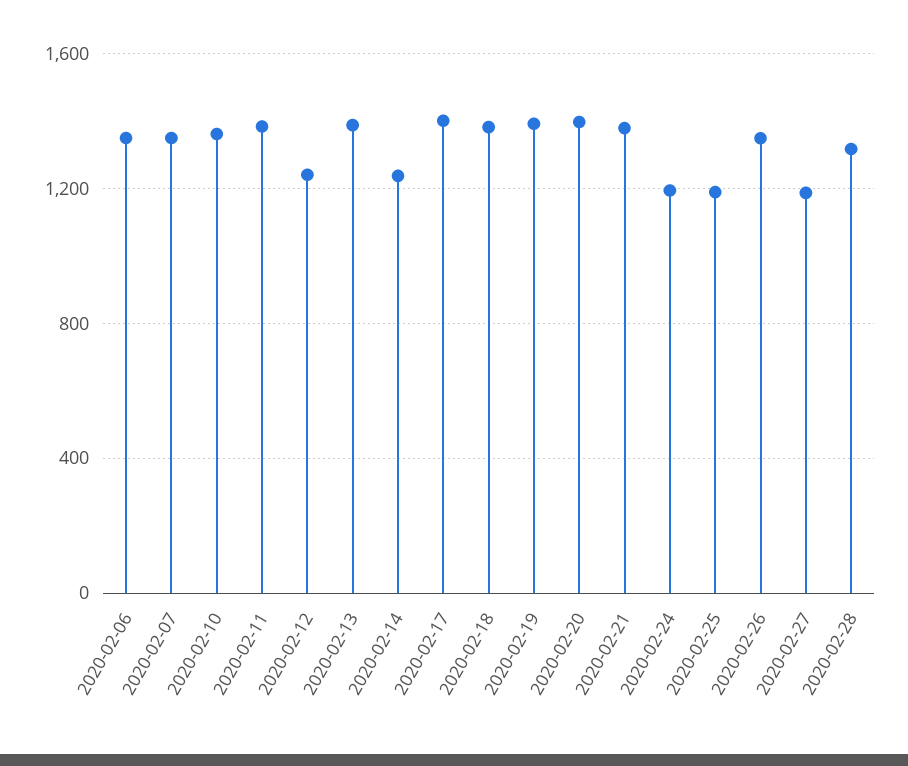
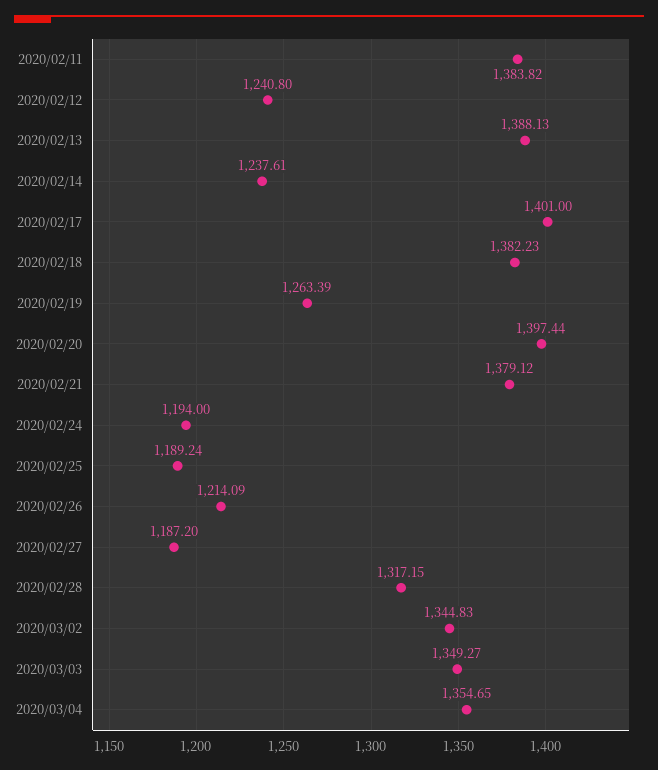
2020-02-06: 1350 -> none
2020-02-07: 1350 -> none
2020-02-10: 1350 -> none
2020-02-19: 1400 -> 1263.39
2020-02-26: 1350 -> 1214.09
2020/03/02: none -> 1344.83
2020/03/03: none -> 1349.27
2020/03/04: none -> 1354.65

